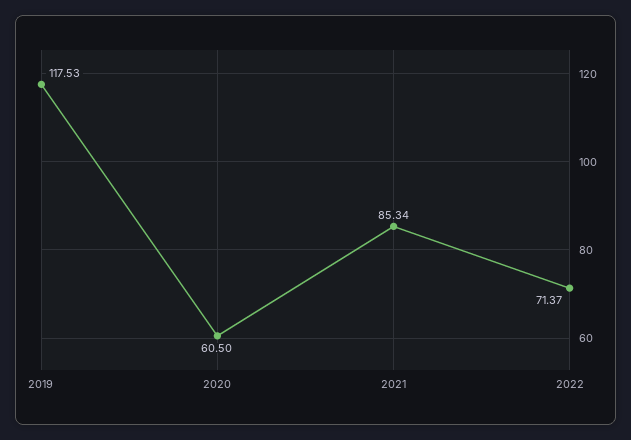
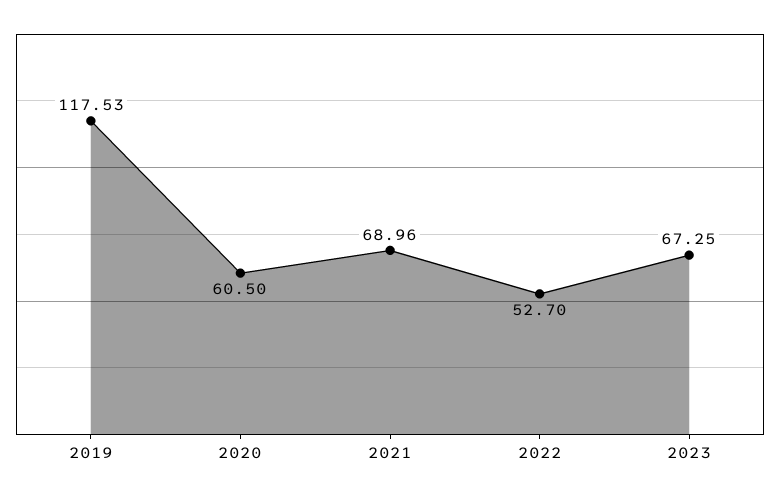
2021: 85.34 -> 68.96
2022: 71.37 -> 52.7
2023: none -> 67.25

